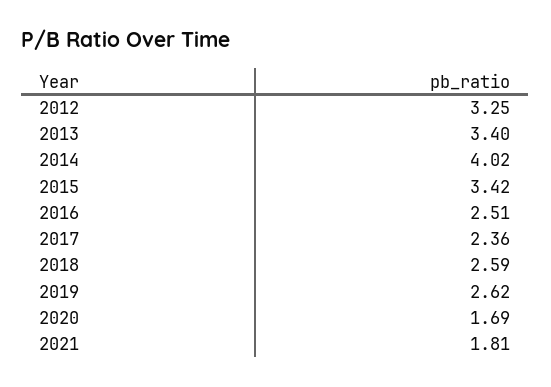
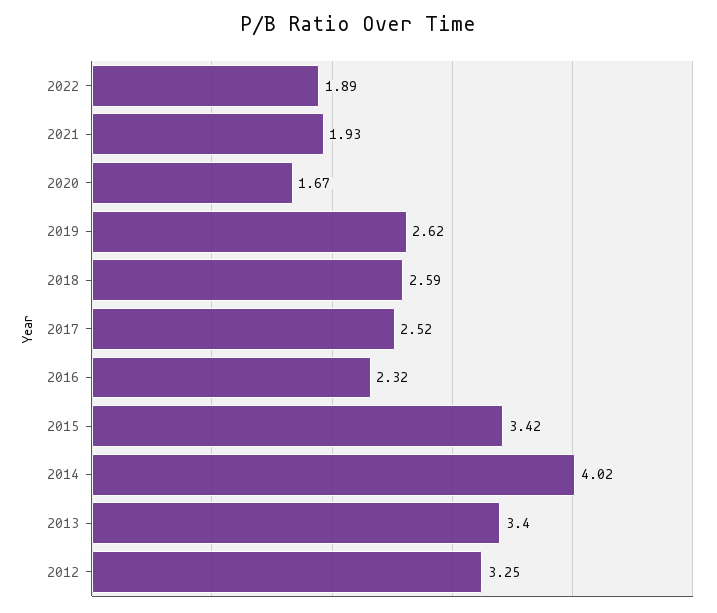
2016: 2.51 -> 2.32
2017: 2.36 -> 2.52
2020: 1.69 -> 1.67
2021: 1.81 -> 1.93
2022: none -> 1.89

